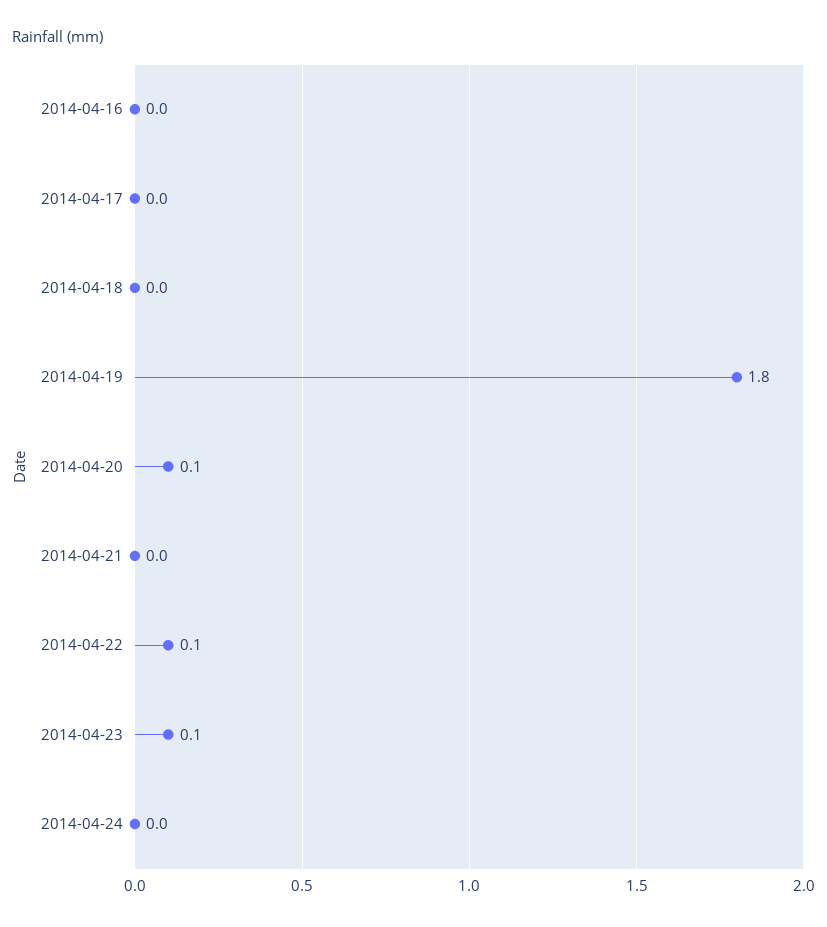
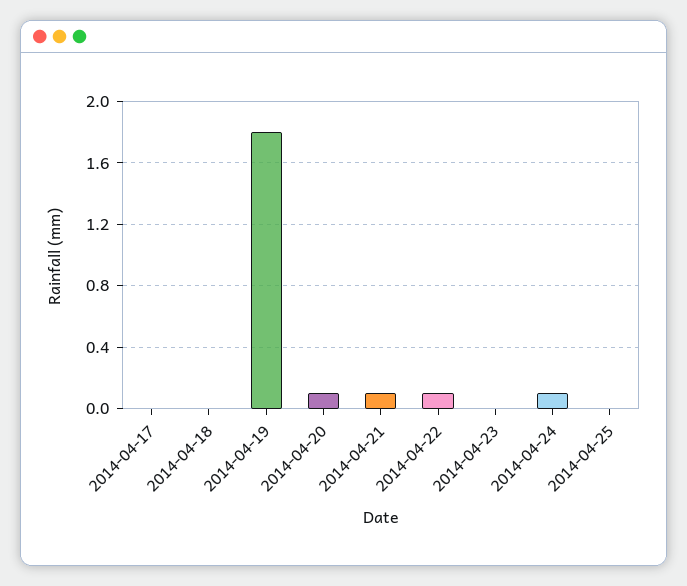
2014-04-16: 0 -> none
2014-04-21: 0 -> 0.1
2014-04-23: 0.1 -> 0
2014-04-24: 0 -> 0.1
2014-04-25: none -> 0

